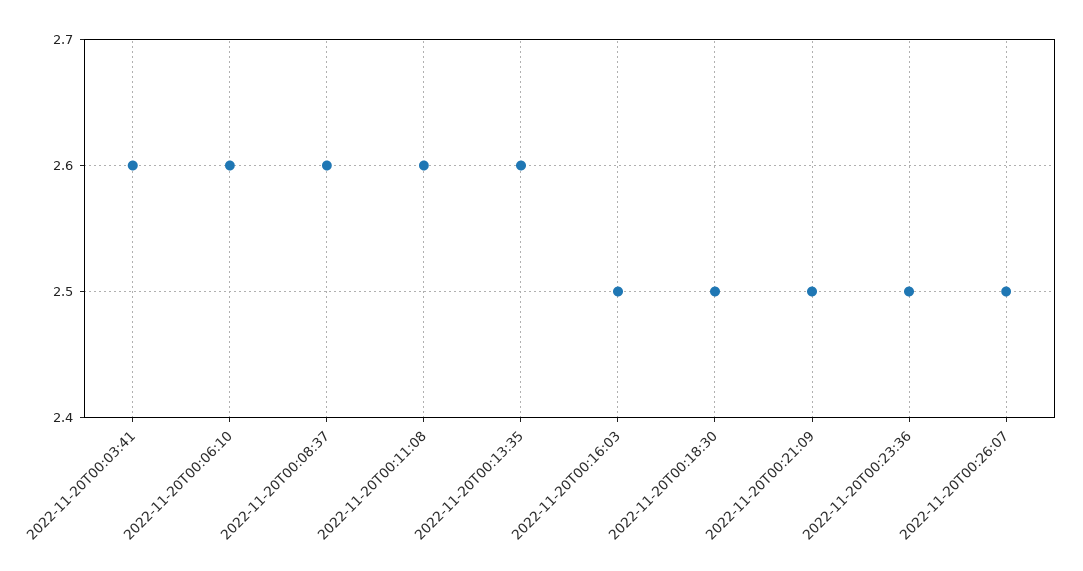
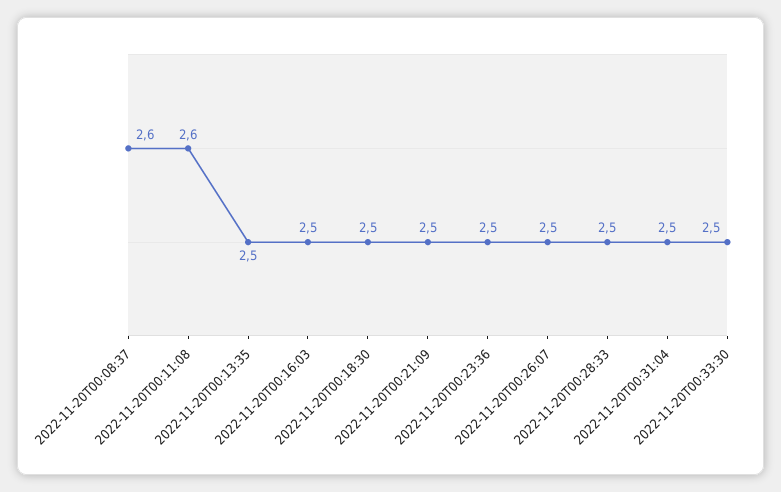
2022-11-20T00:03:41: 2.6 -> none
2022-11-20T00:06:10: 2.6 -> none
2022-11-20T00:13:35: 2.6 -> 2.5
2022-11-20T00:28:33: none -> 2.5
2022-11-20T00:31:04: none -> 2.5
2022-11-20T00:33:30: none -> 2.5

